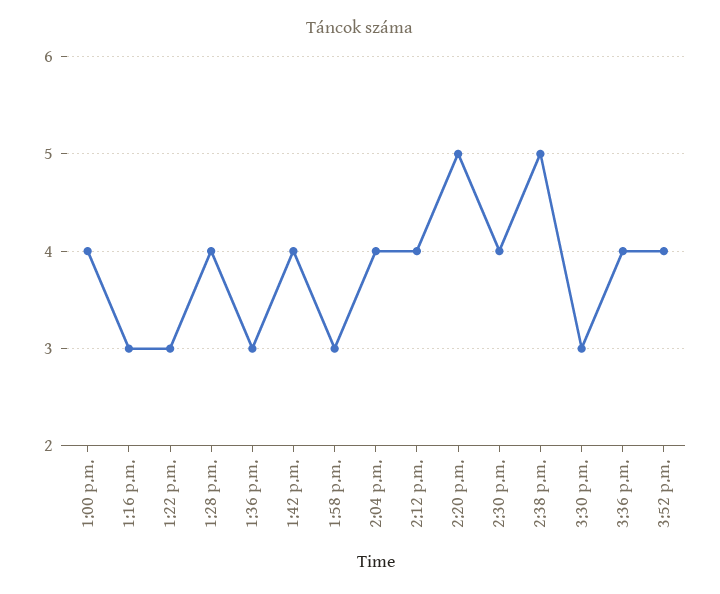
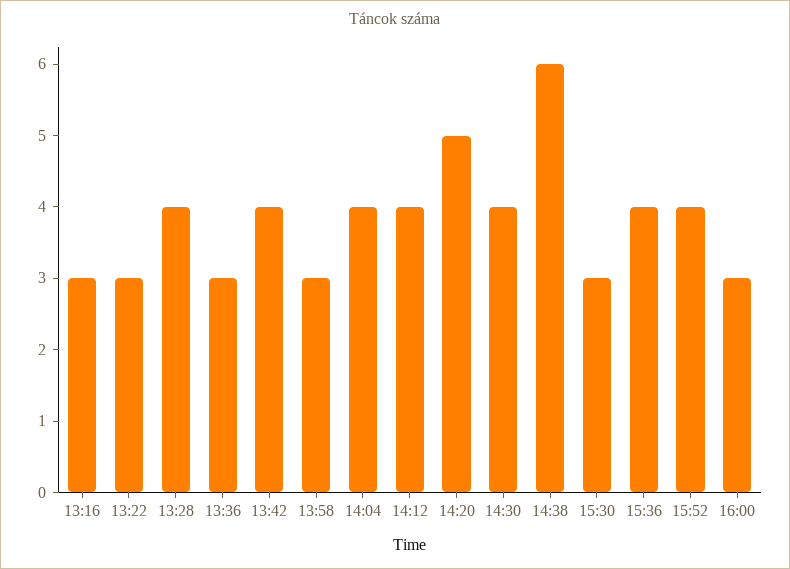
1:00 p.m.: 4 -> none
2:38 p.m.: 5 -> 6
16:00: none -> 3

